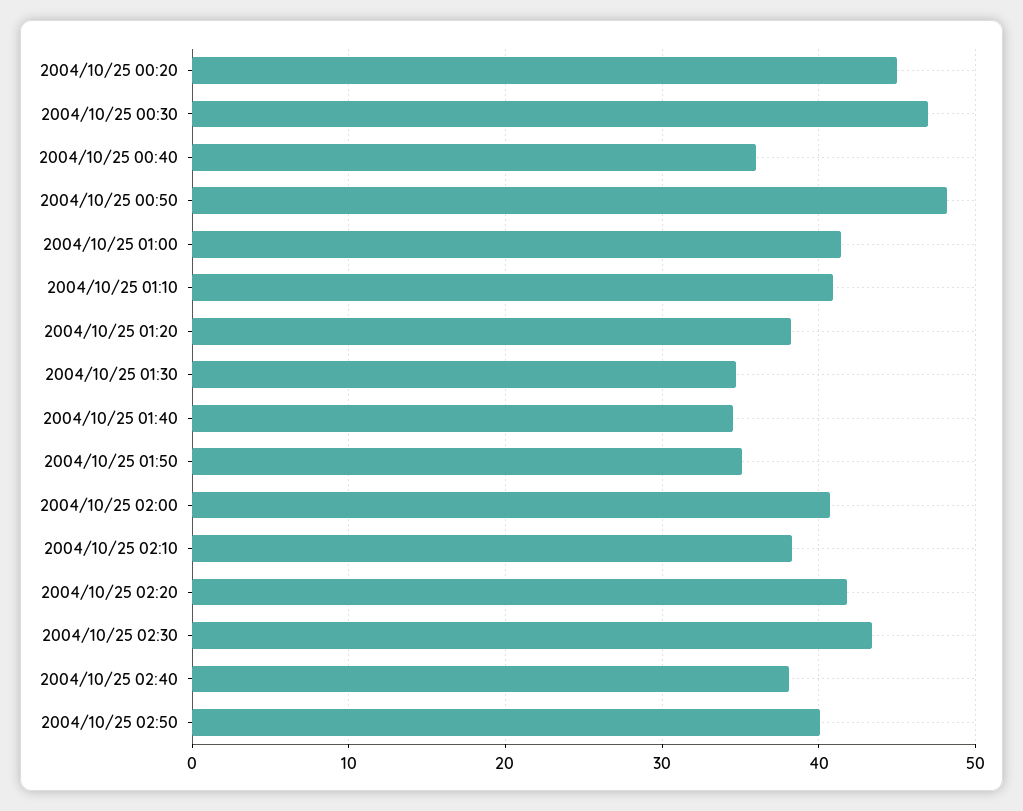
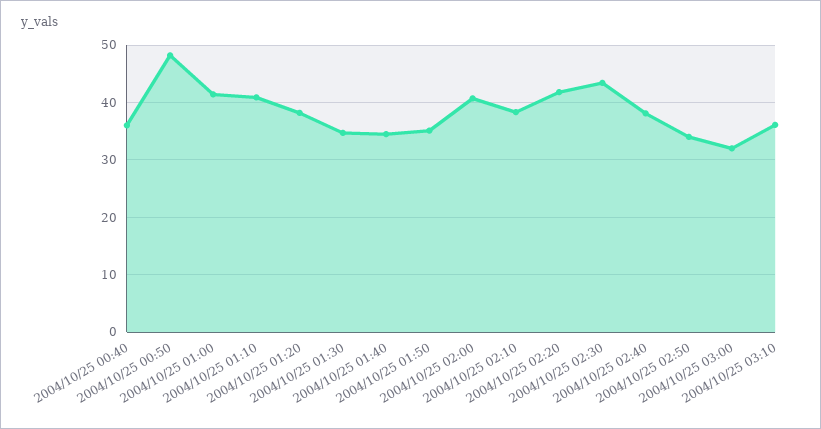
2004/10/25 00:20: 45 -> none
2004/10/25 00:30: 47 -> none
2004/10/25 02:50: 40 -> 34
2004/10/25 03:00: none -> 32
2004/10/25 03:10: none -> 36

